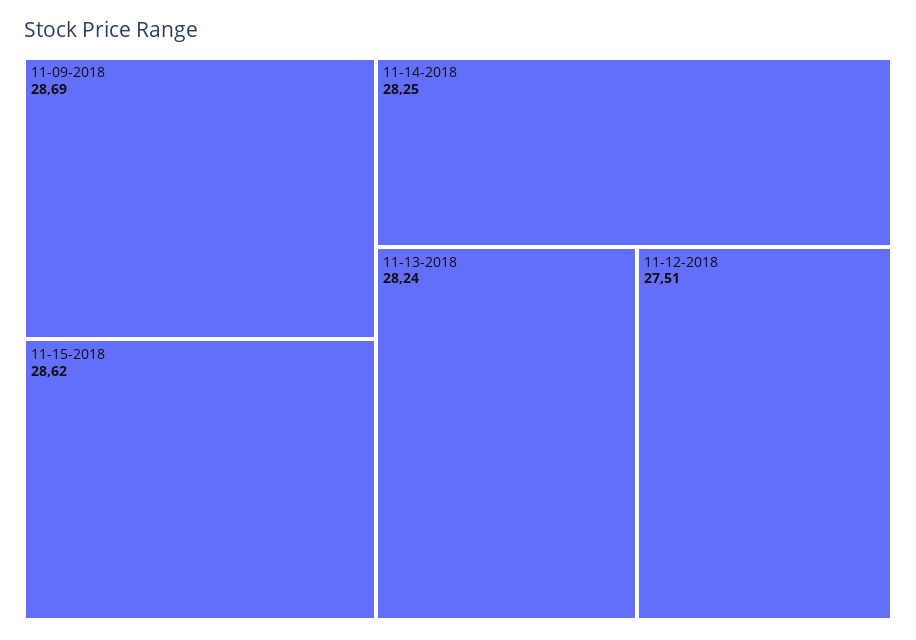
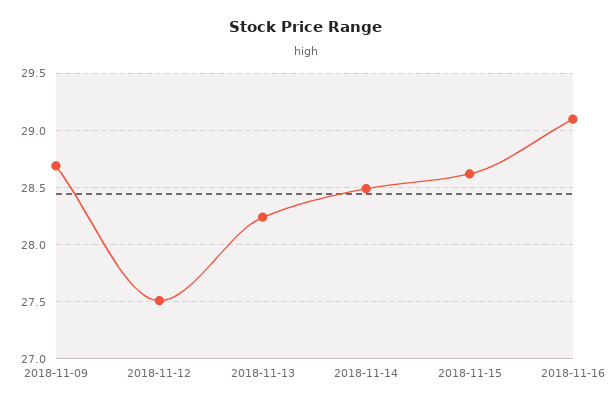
11-14-2018: 28.25 -> 28.5
2018-11-16: none -> 29.1

